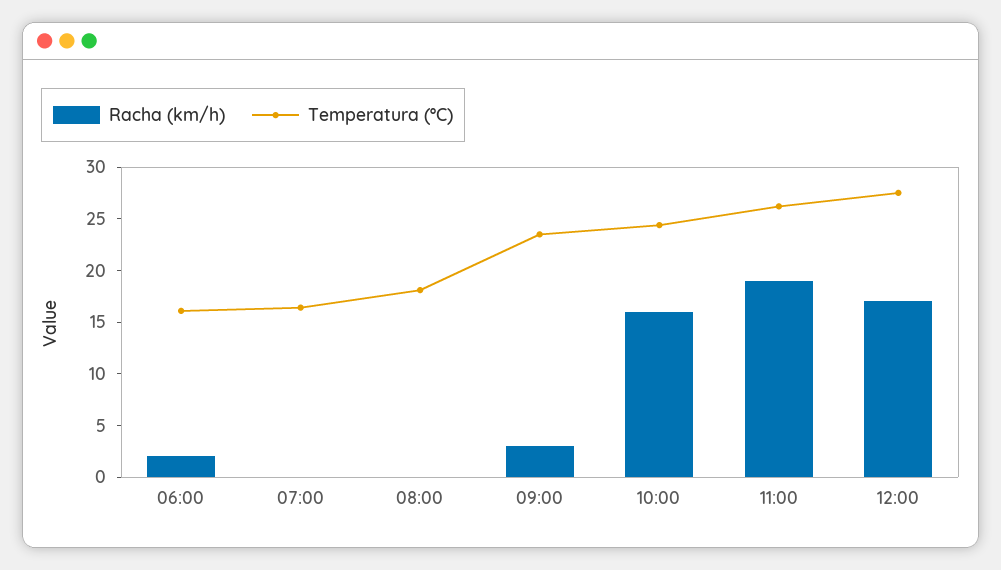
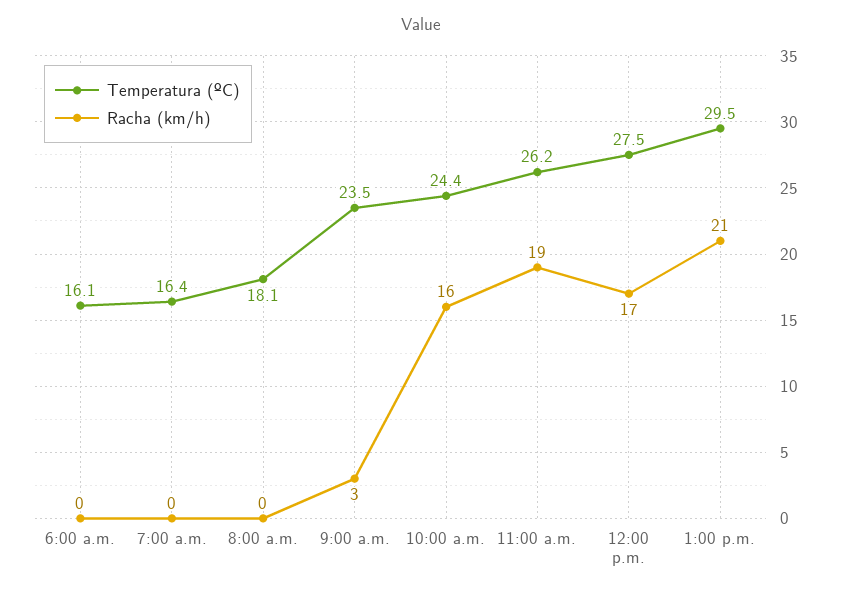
Racha (km/h), 06:00: 2 -> 0
Temperatura (ºC), 1:00 p.m.: none -> 29.5
Racha (km/h), 1:00 p.m.: none -> 21

